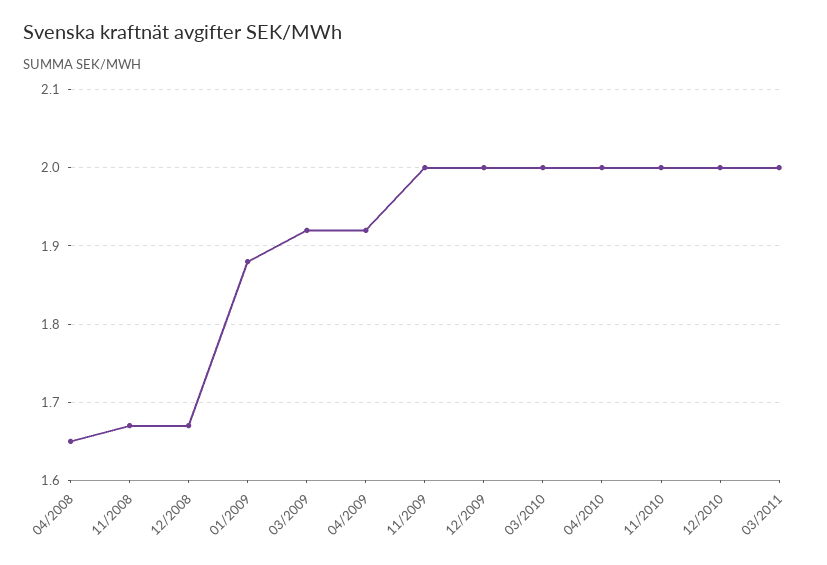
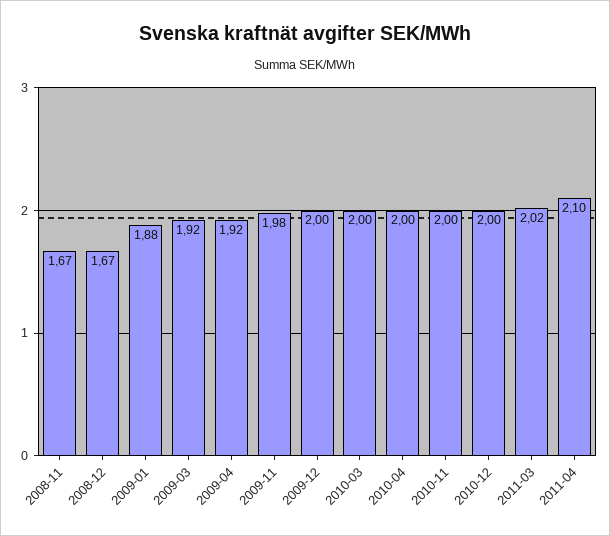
04/2008: 1.65 -> none
11/2009: 2 -> 1.98
03/2011: 2 -> 2.02
2011-04: none -> 2.1

